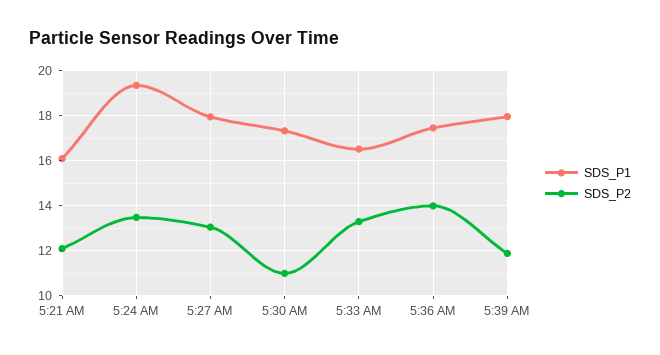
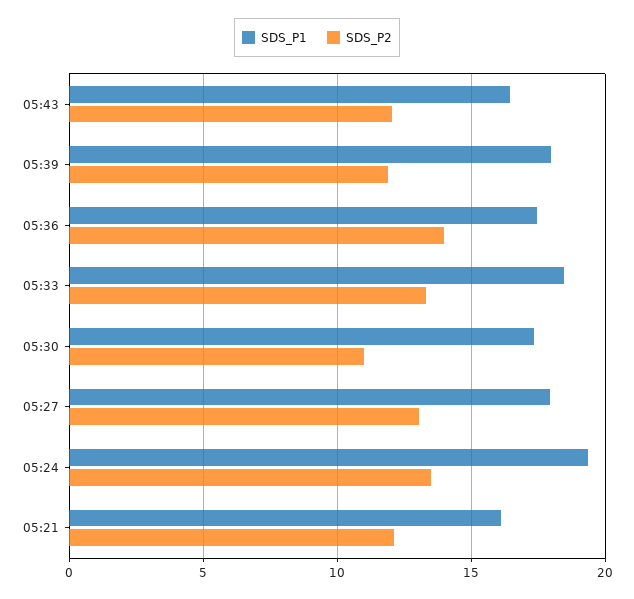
SDS_P1, 5:33 AM: 16.5 -> 18.5
SDS_P1, 05:43: none -> 16.5
SDS_P2, 05:43: none -> 12

